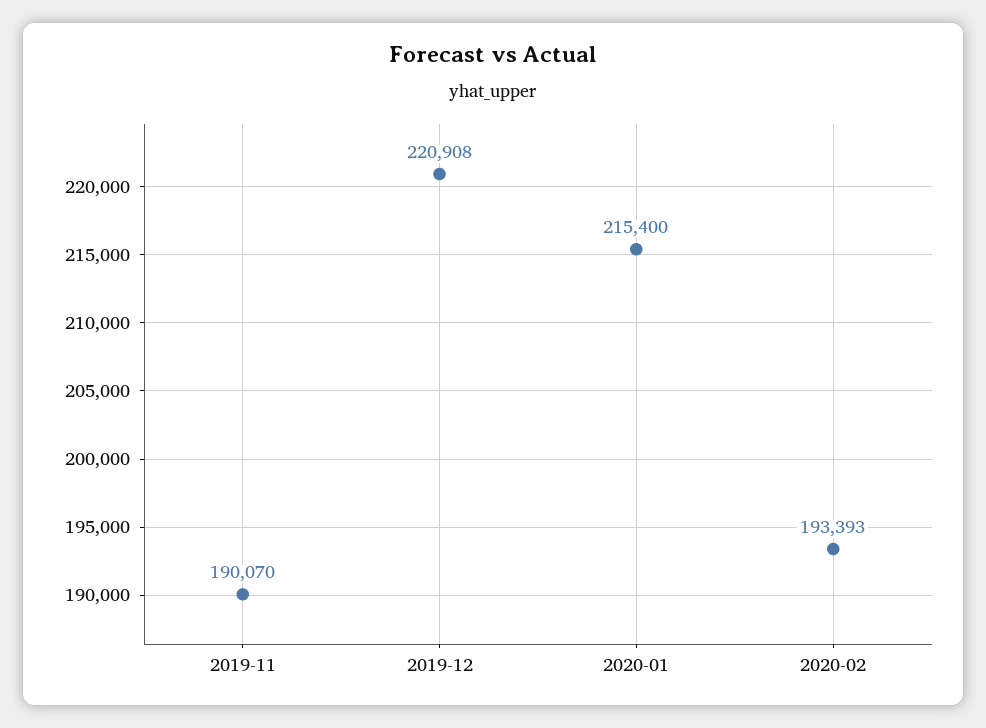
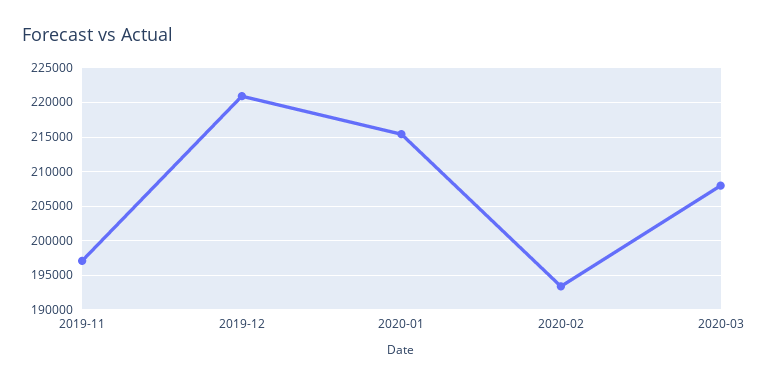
2019-11: 190070 -> 197000
2020-03: none -> 208000

